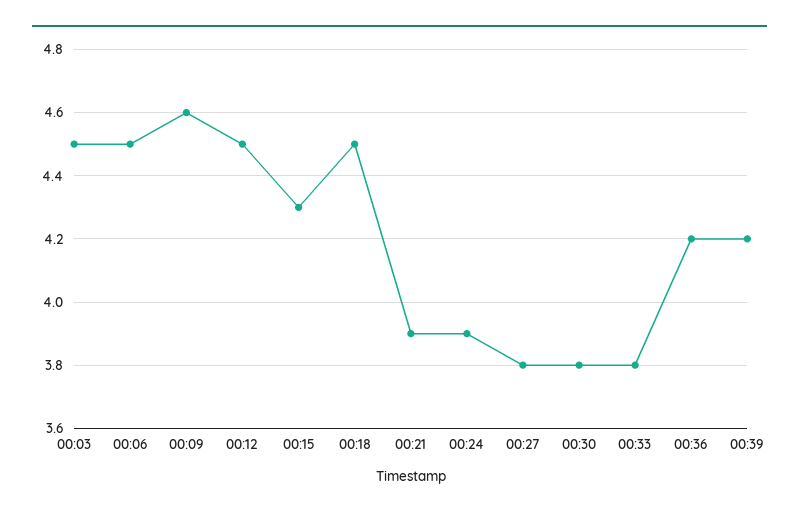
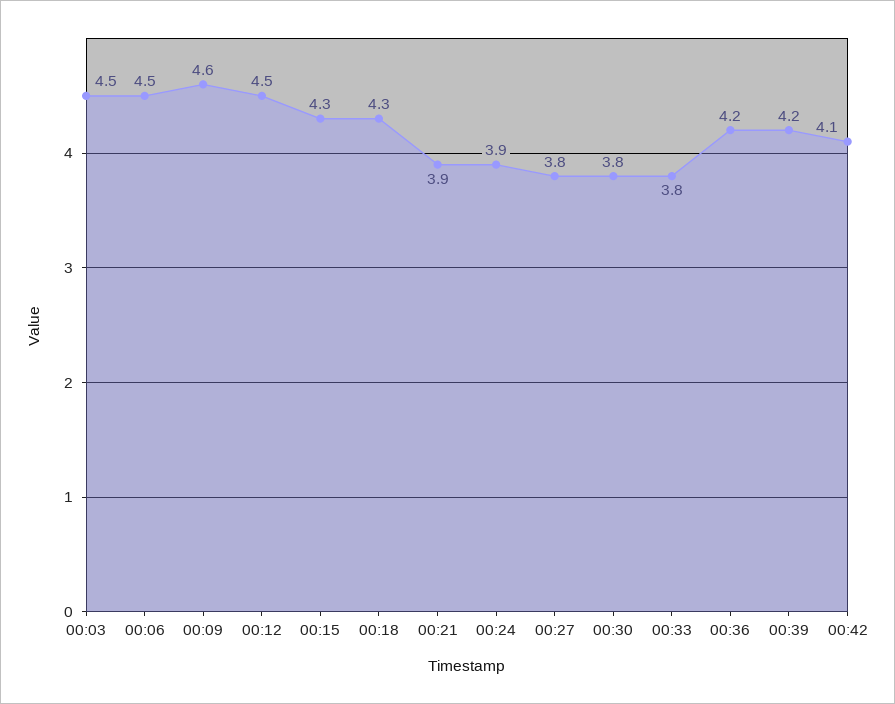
00:18: 4.5 -> 4.3
00:42: none -> 4.1

